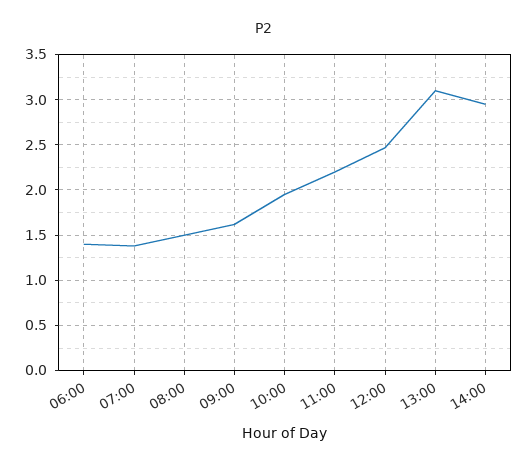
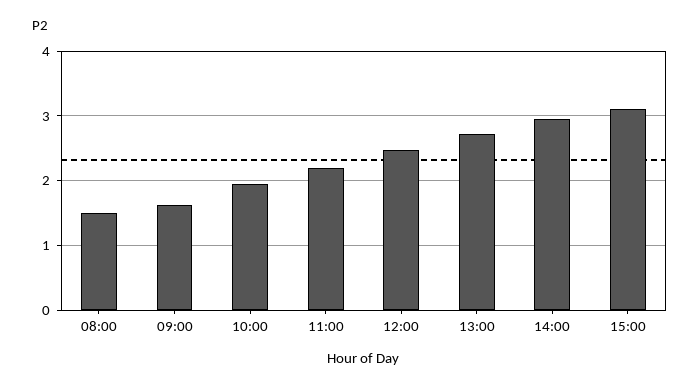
06:00: 1.4 -> none
07:00: 1.4 -> none
13:00: 3.1 -> 2.7
15:00: none -> 3.1

